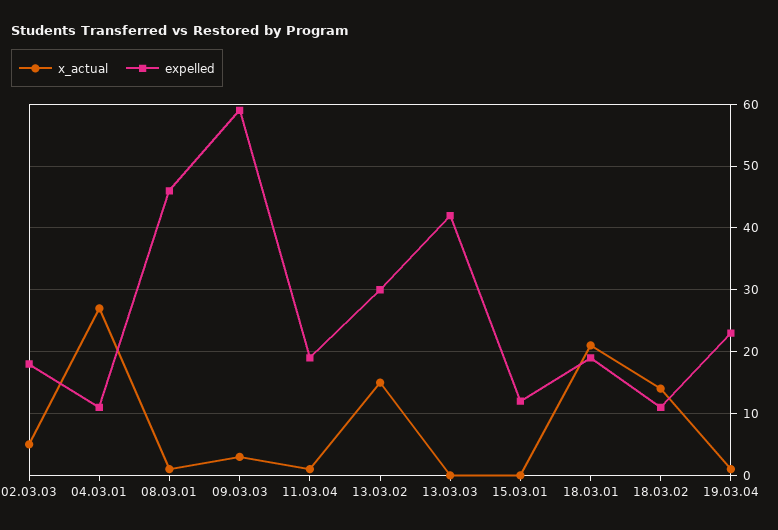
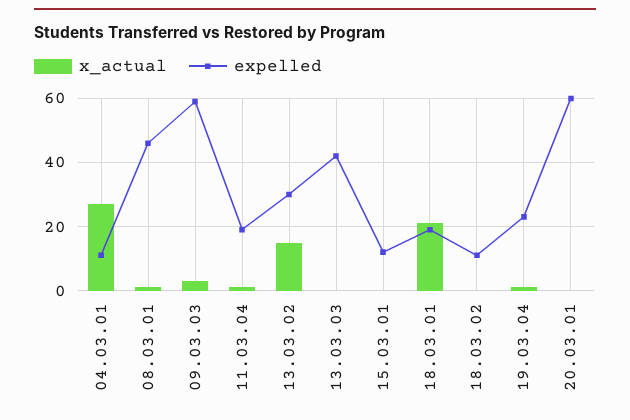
x_actual, 02.03.03: 5 -> none
expelled, 02.03.03: 18 -> none
x_actual, 18.03.02: 14 -> 0
x_actual, 20.03.01: none -> 0
expelled, 20.03.01: none -> 60

